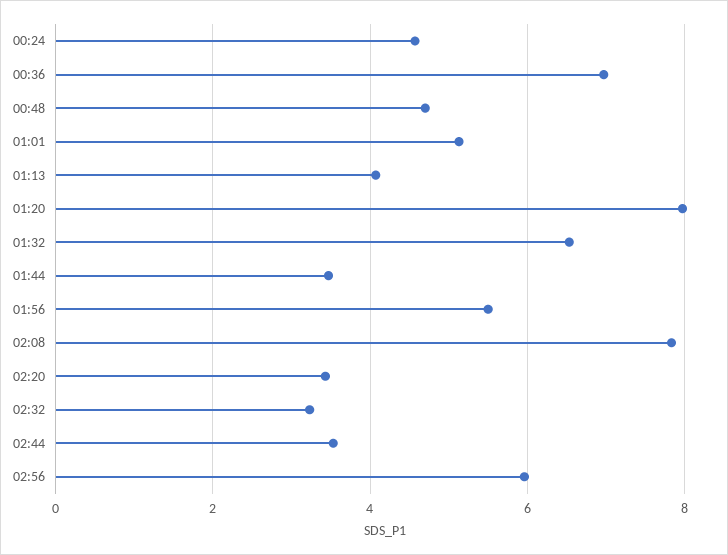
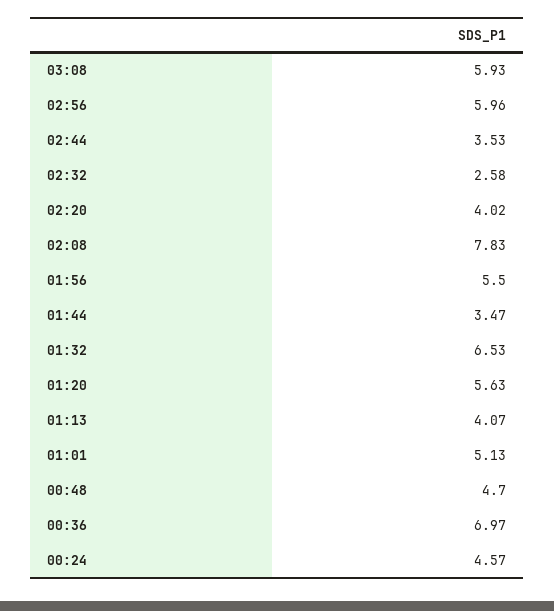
01:20: 8 -> 5.63
02:20: 3.4 -> 4.02
02:32: 3.2 -> 2.58
03:08: none -> 5.93

